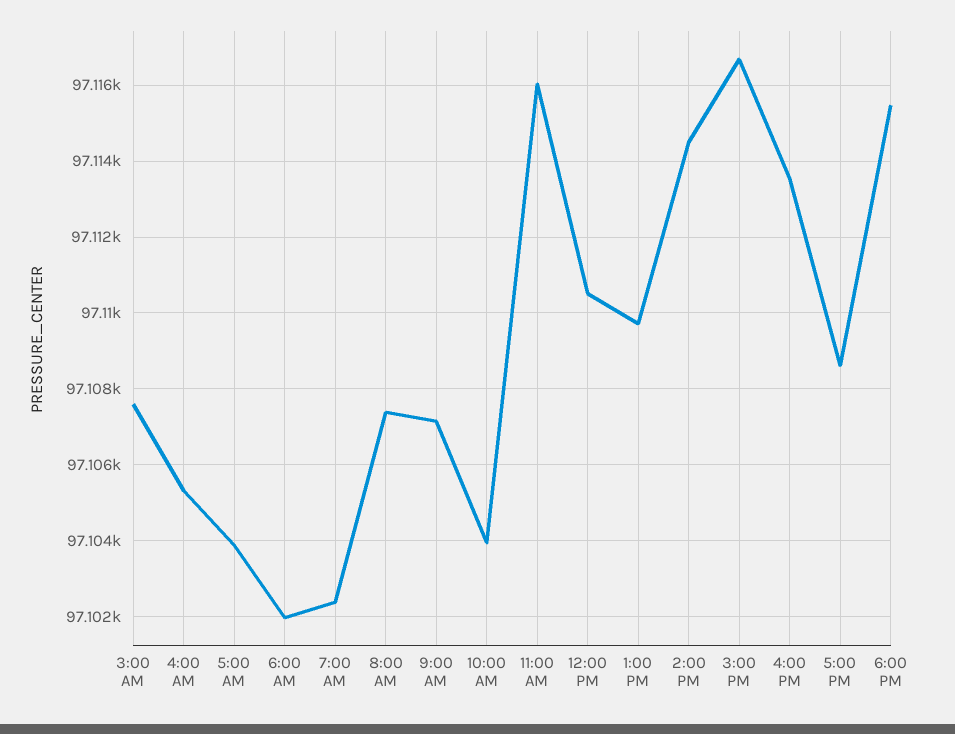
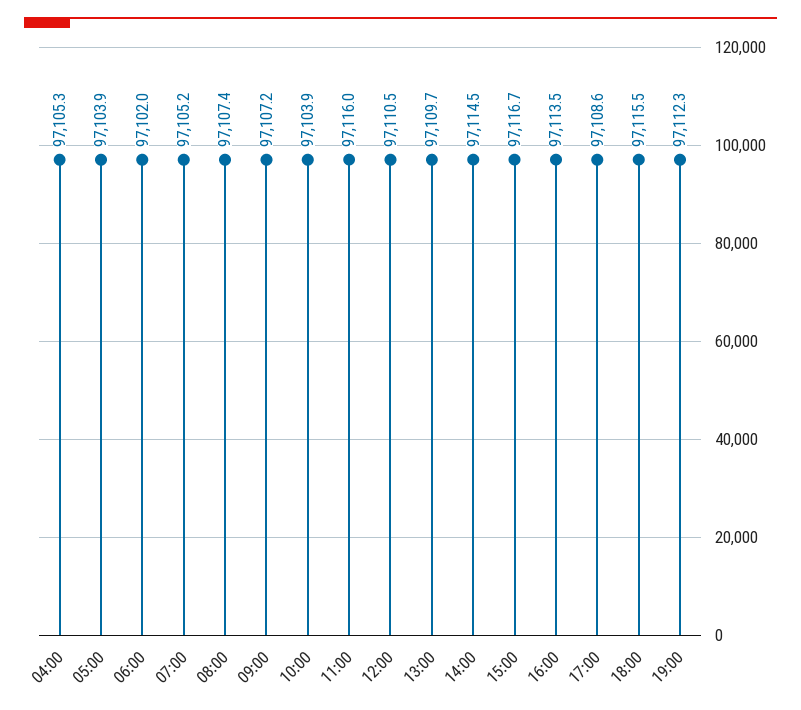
3:00 AM: 97107.6 -> none
7:00 AM: 97102.4 -> 97105.2
19:00: none -> 97112.3

